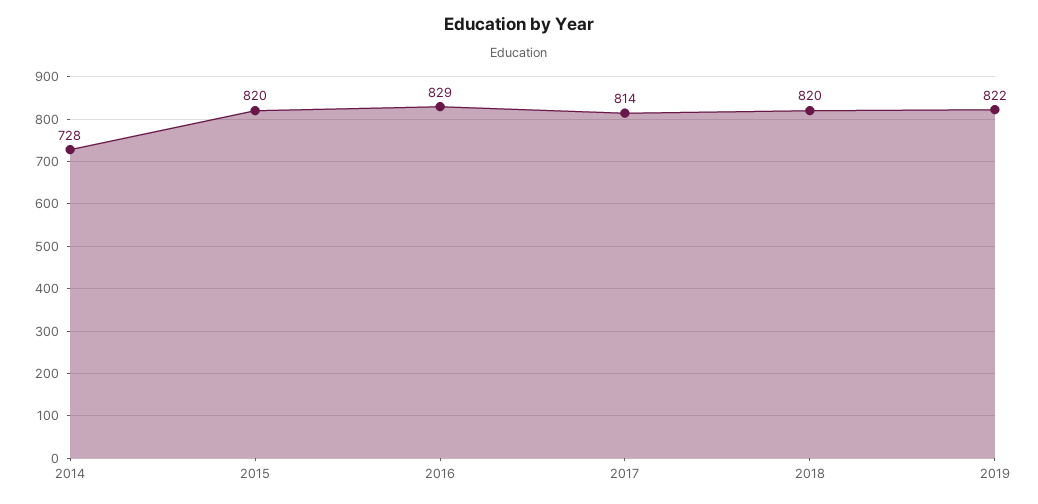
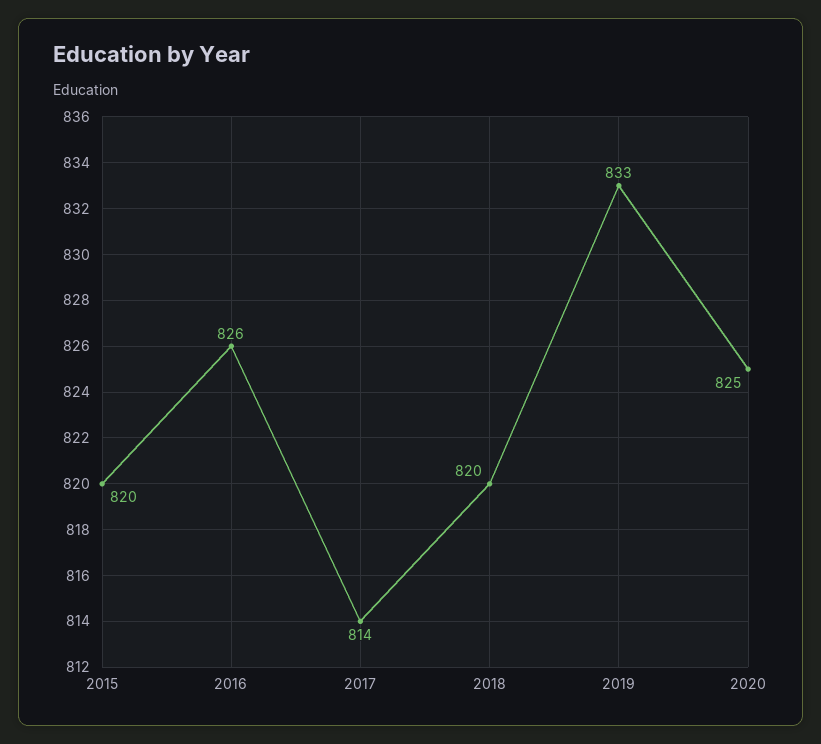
2014: 728 -> none
2016: 829 -> 826
2019: 822 -> 833
2020: none -> 825

